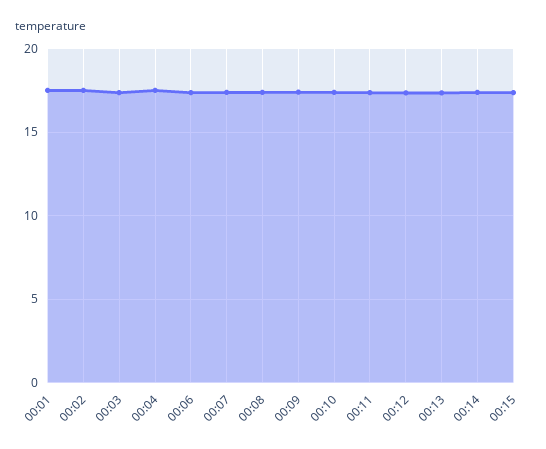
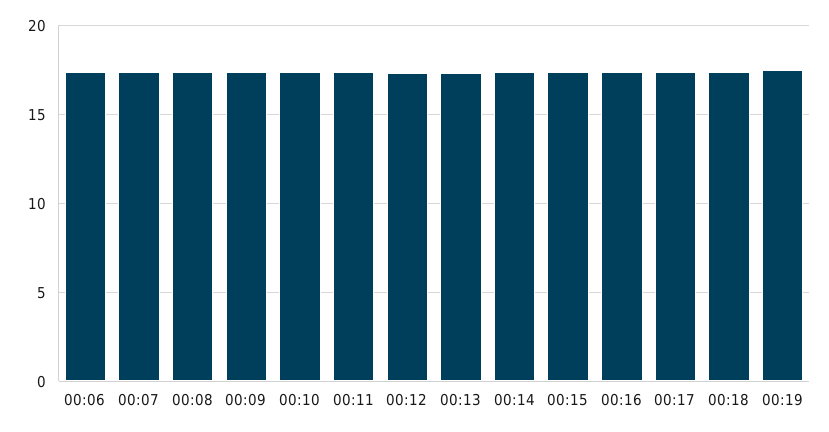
00:01: 17.5 -> none
00:02: 17.5 -> none
00:03: 17.5 -> none
00:04: 17.5 -> none
00:16: none -> 17.5
00:17: none -> 17.5
00:18: none -> 17.5
00:19: none -> 17.5

